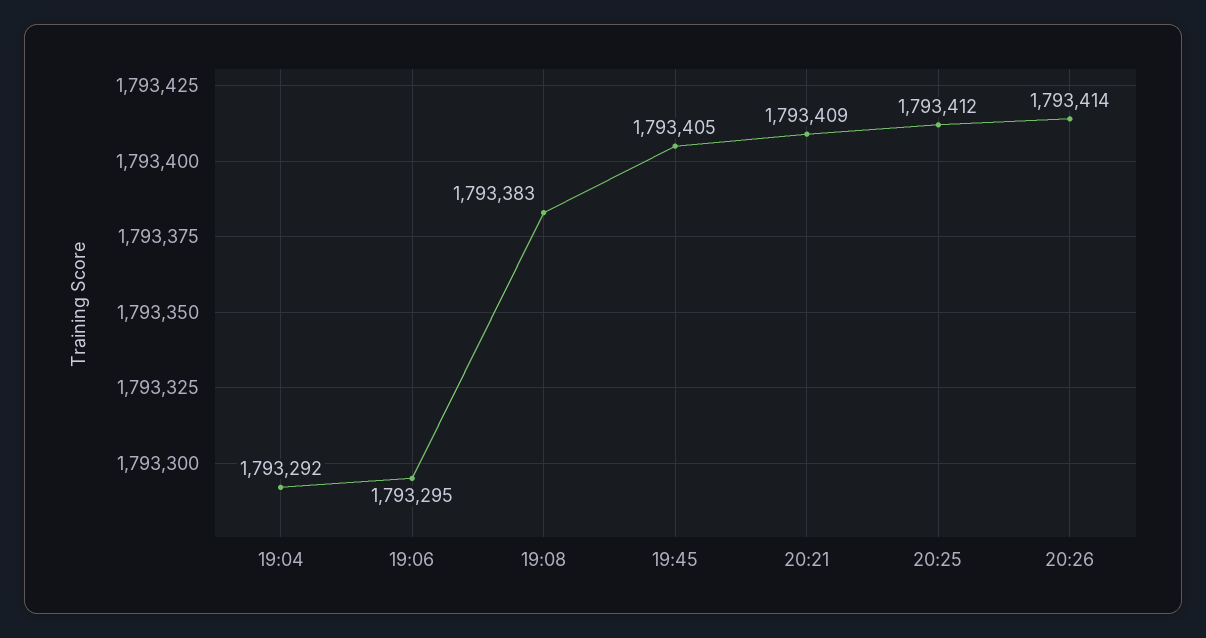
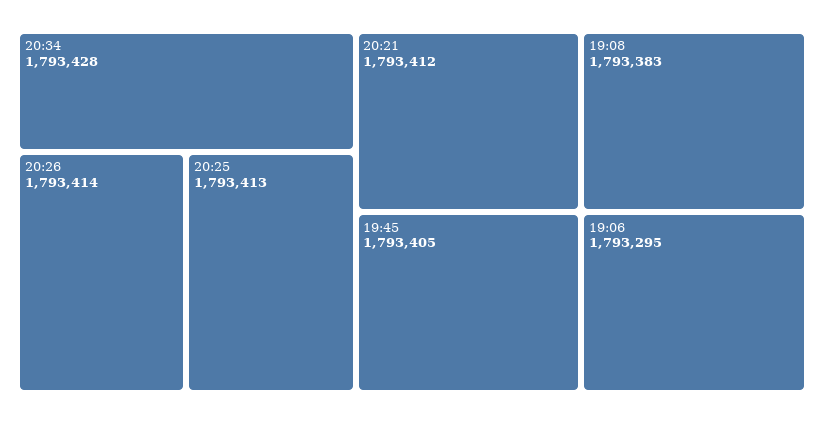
19:04: 1793292 -> none
20:21: 1793409 -> 1793412
20:25: 1793412 -> 1793413
20:34: none -> 1793428

